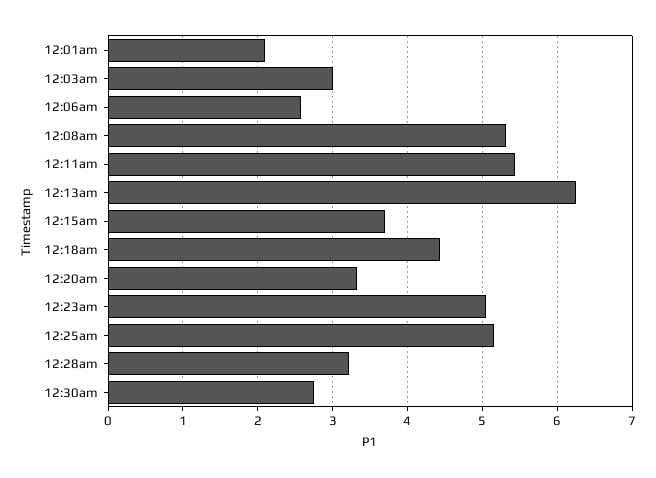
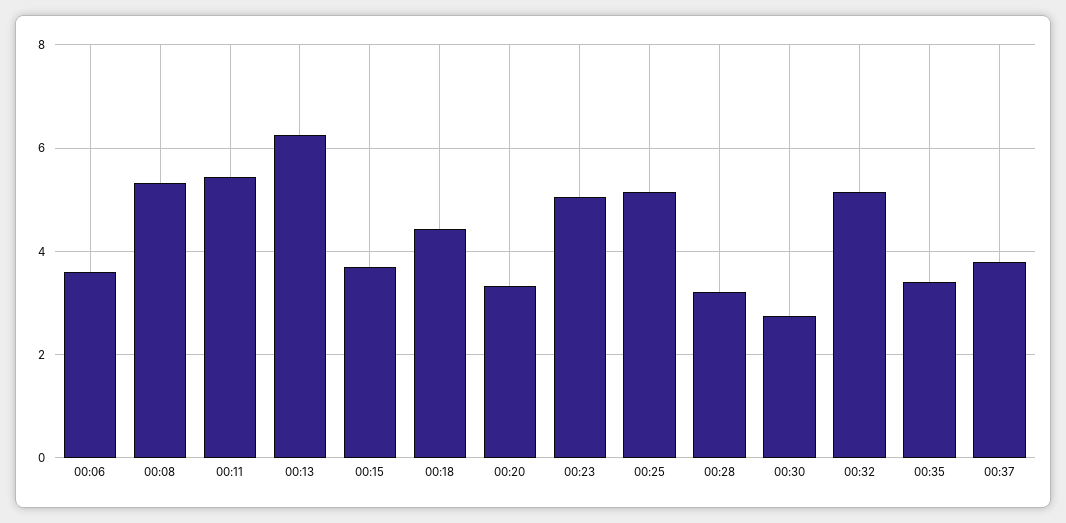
12:01am: 2.1 -> none
12:03am: 3 -> none
12:06am: 2.6 -> 3.6
00:32: none -> 5.2
00:35: none -> 3.4
00:37: none -> 3.8

